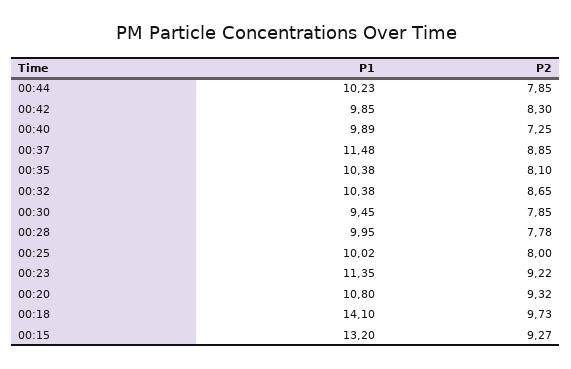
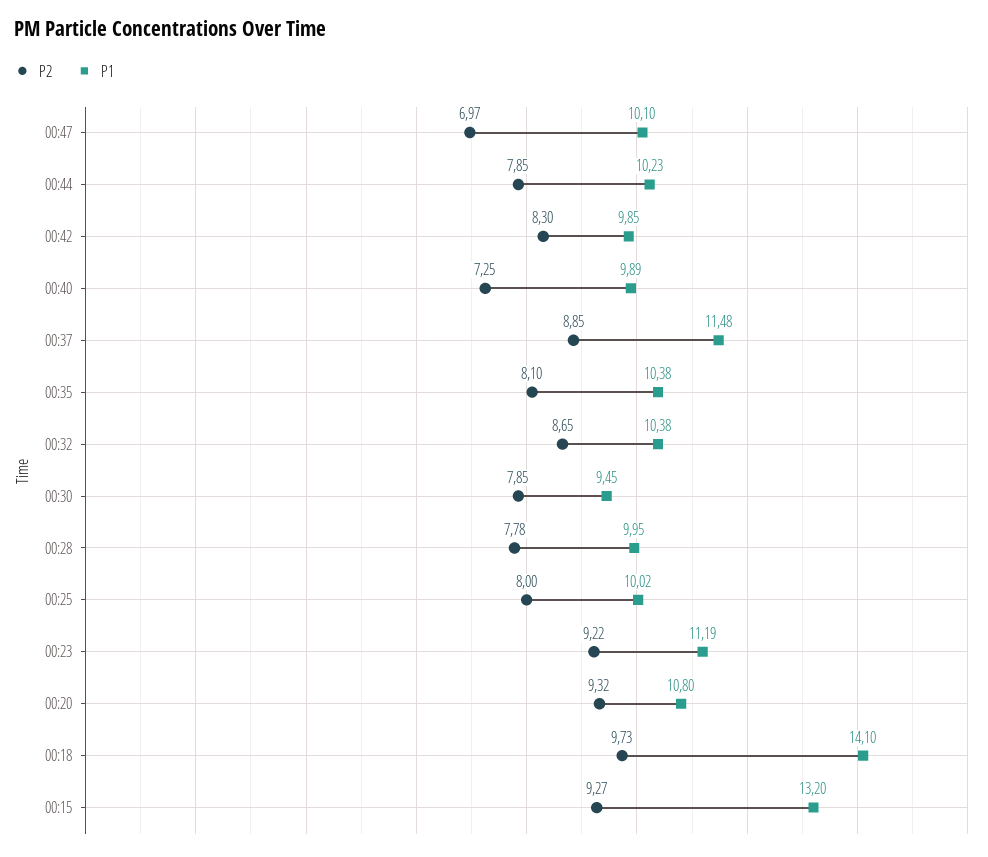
P1, 00:23: 11.35 -> 11.19
P2, 00:47: none -> 6.97
P1, 00:47: none -> 10.1

